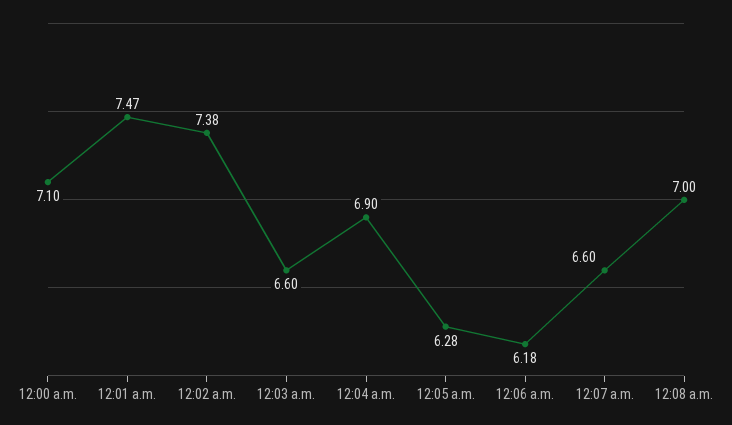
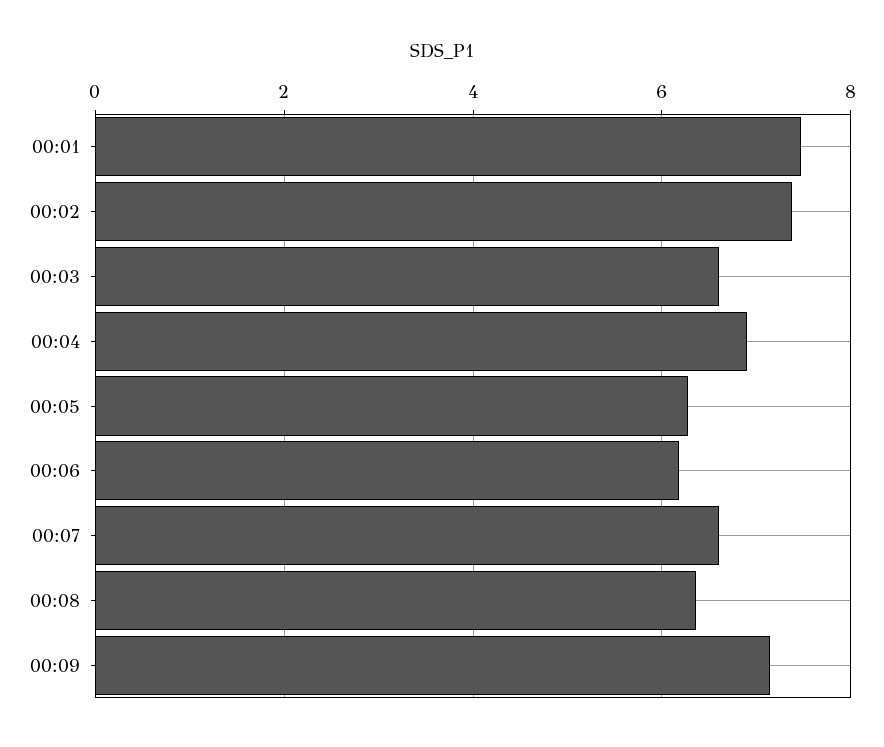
12:00 a.m.: 7.1 -> none
12:08 a.m.: 7 -> 6.4
00:09: none -> 7.2

